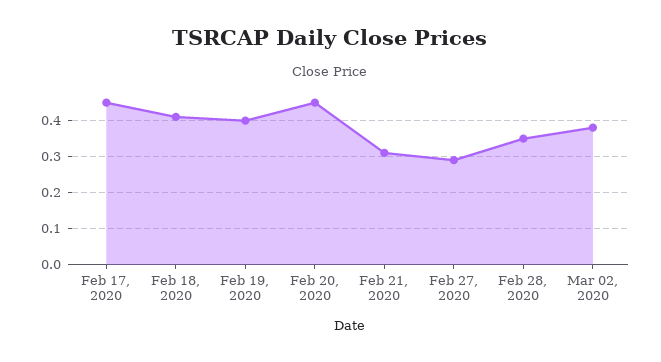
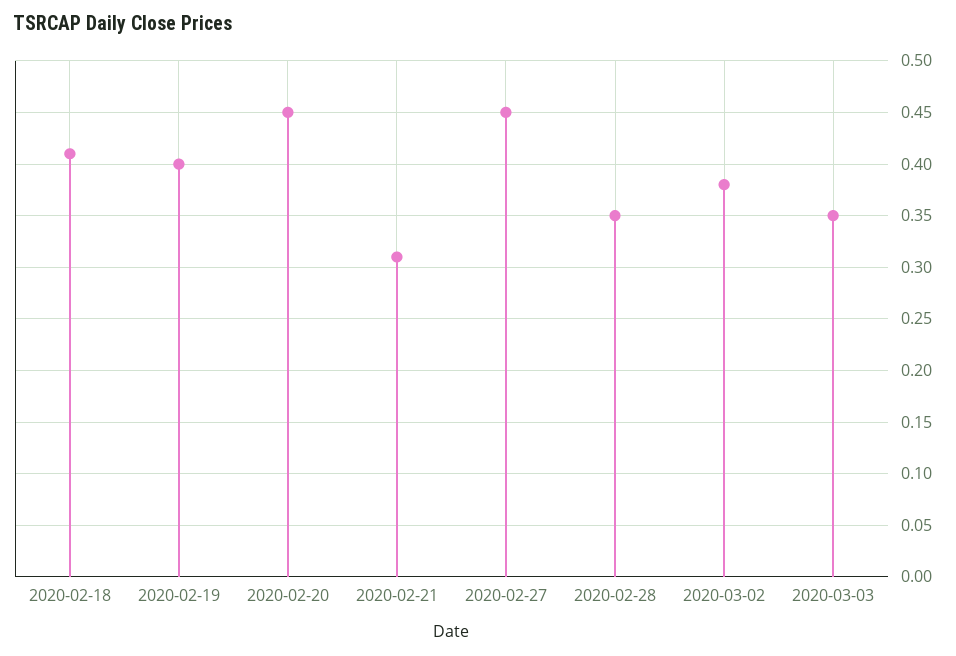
Feb 17, 2020: 0.45 -> none
Feb 27, 2020: 0.3 -> 0.45
2020-03-03: none -> 0.35

